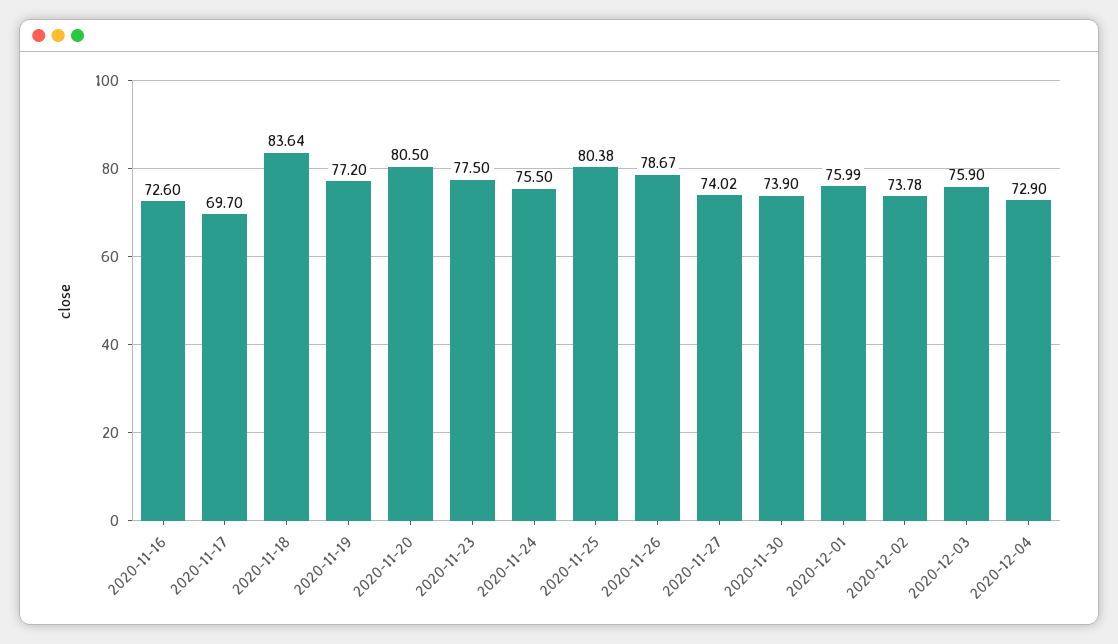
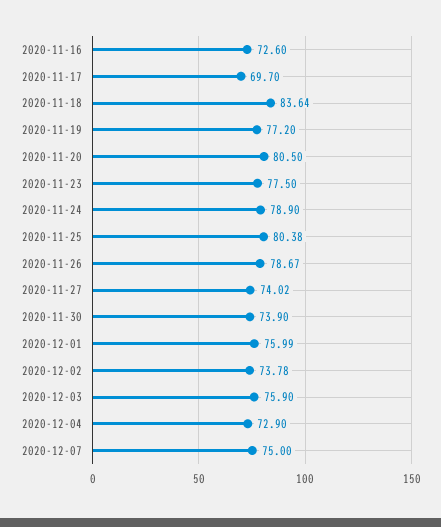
2020-11-24: 75.5 -> 78.9
2020-12-07: none -> 75

